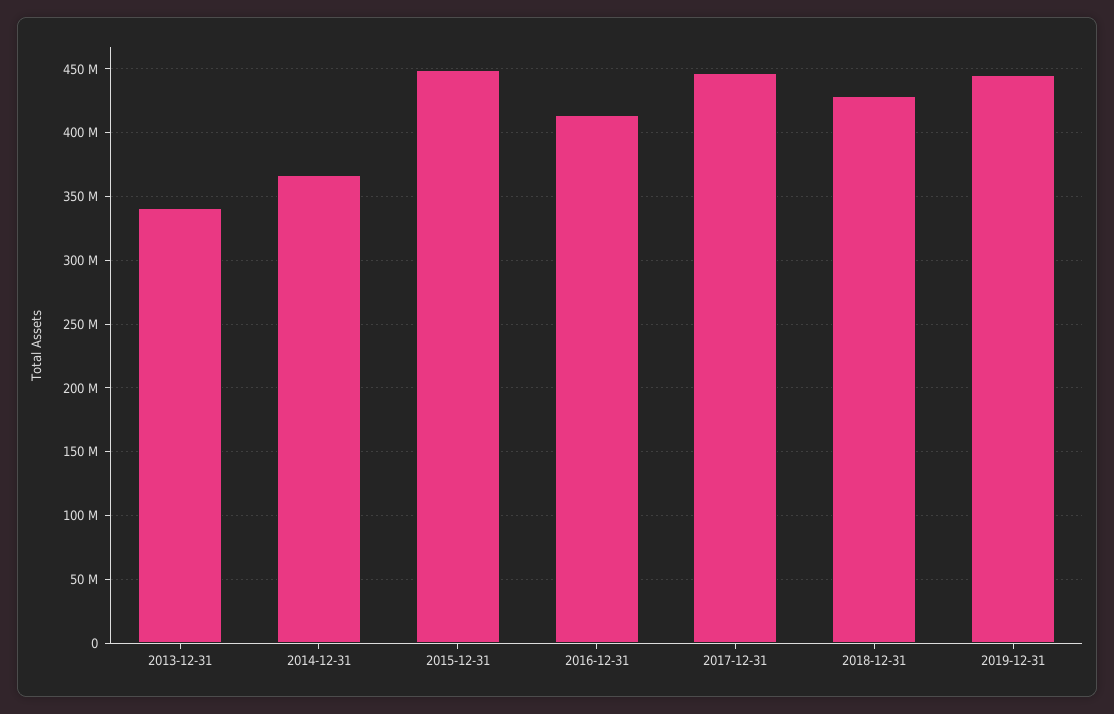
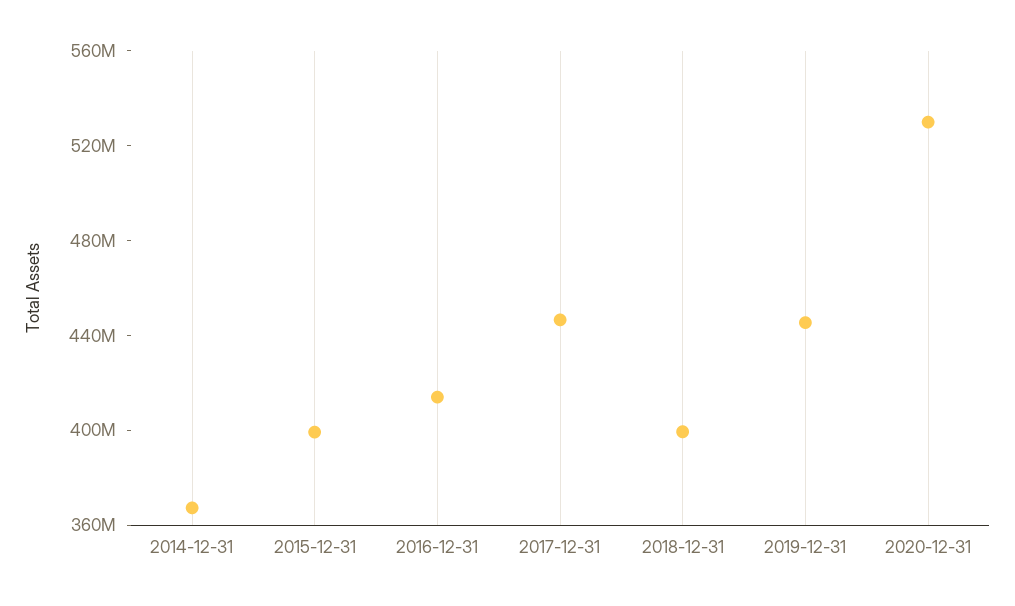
2013-12-31: 340000000 -> none
2015-12-31: 450000000 -> 400000000
2018-12-31: 430000000 -> 400000000
2020-12-31: none -> 530000000

